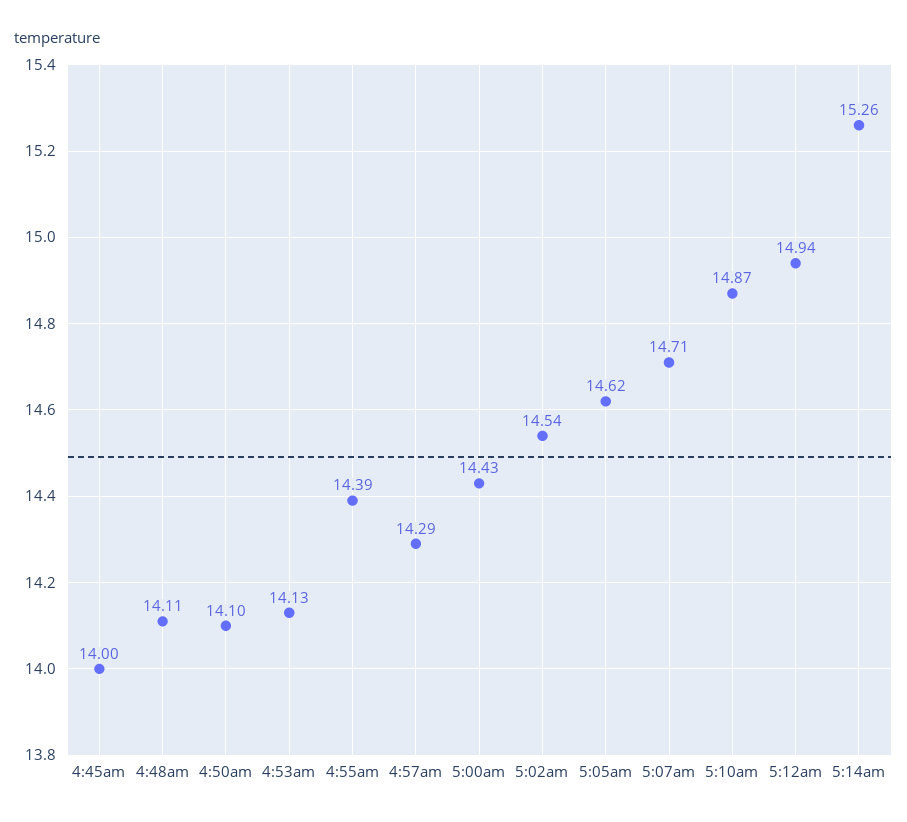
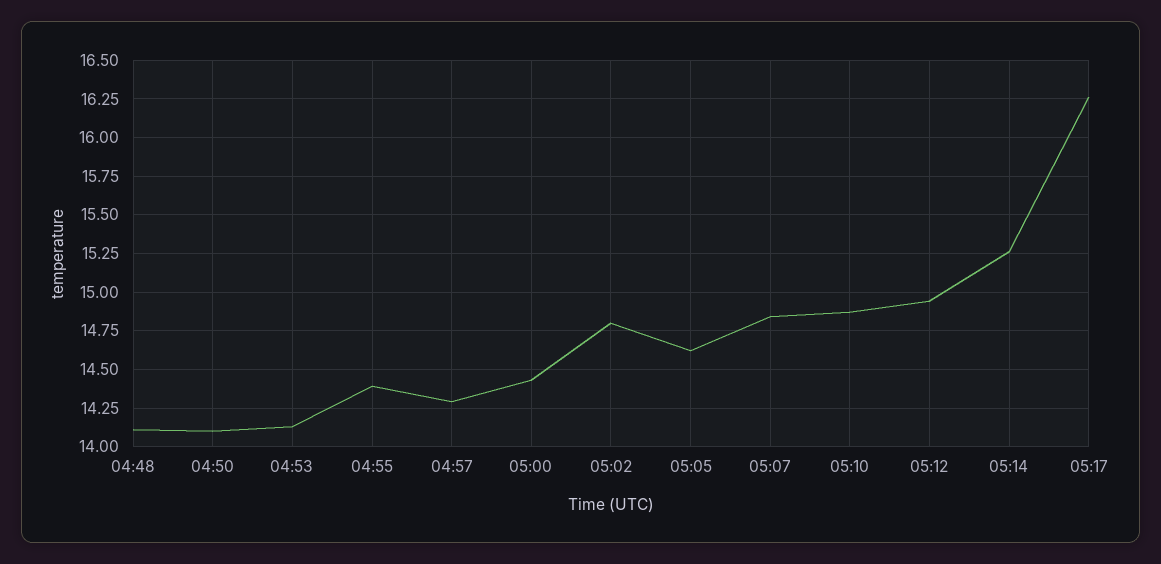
4:45am: 14 -> none
5:02am: 14.54 -> 14.8
5:07am: 14.71 -> 14.85
05:17: none -> 16.25

